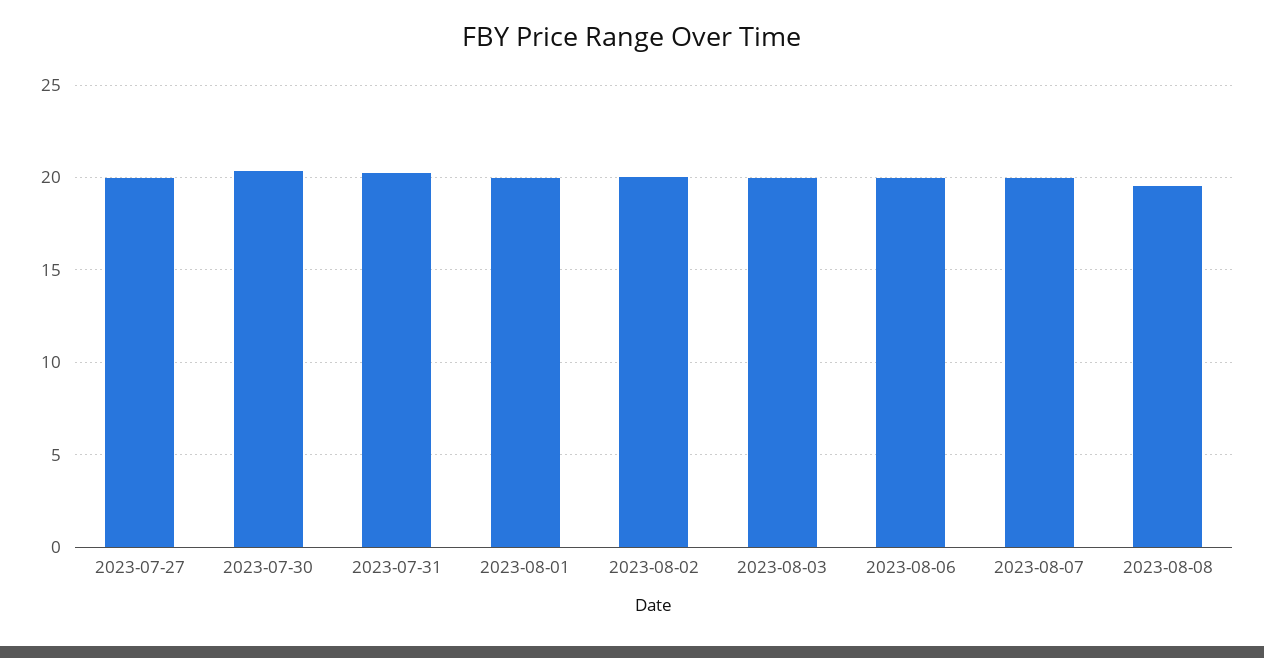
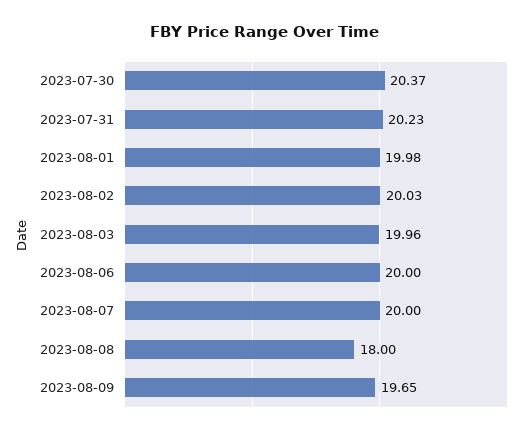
2023-07-27: 20 -> none
2023-08-08: 19.5 -> 18
2023-08-09: none -> 19.65

